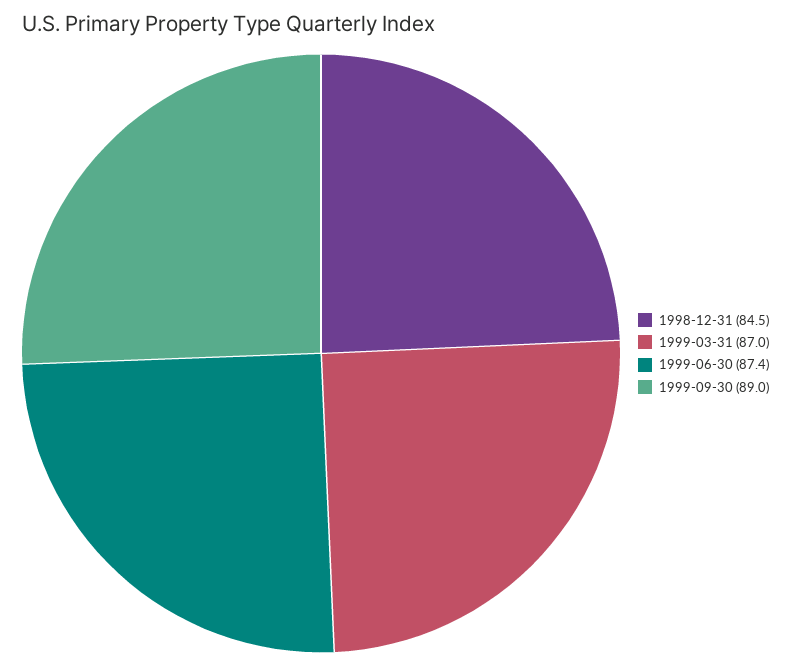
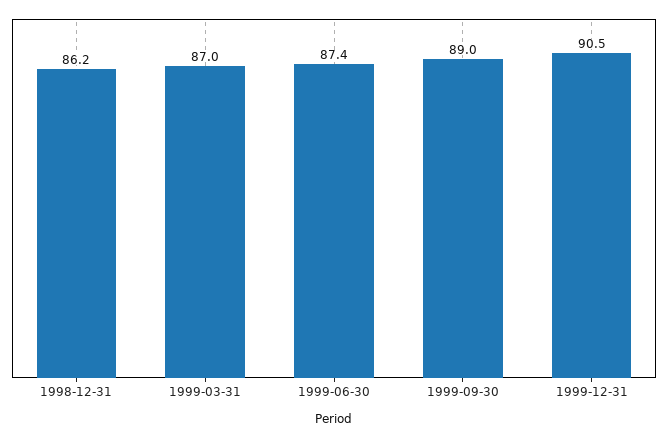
1998-12-31: 84.5 -> 86.2
1999-12-31: none -> 90.5

